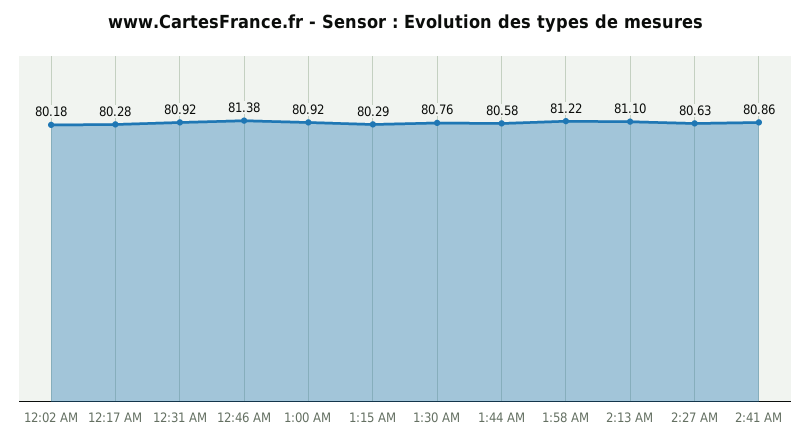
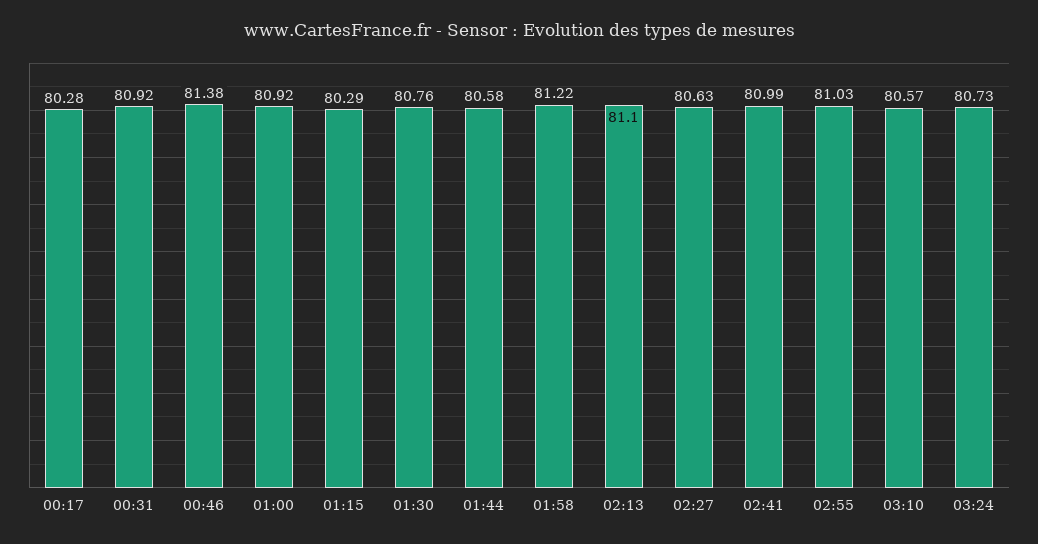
12:02 AM: 80.18 -> none
2:41 AM: 80.86 -> 80.99
02:55: none -> 81.03
03:10: none -> 80.57
03:24: none -> 80.73

